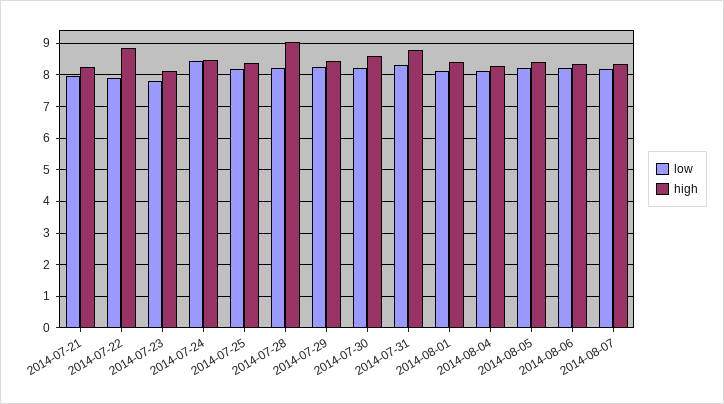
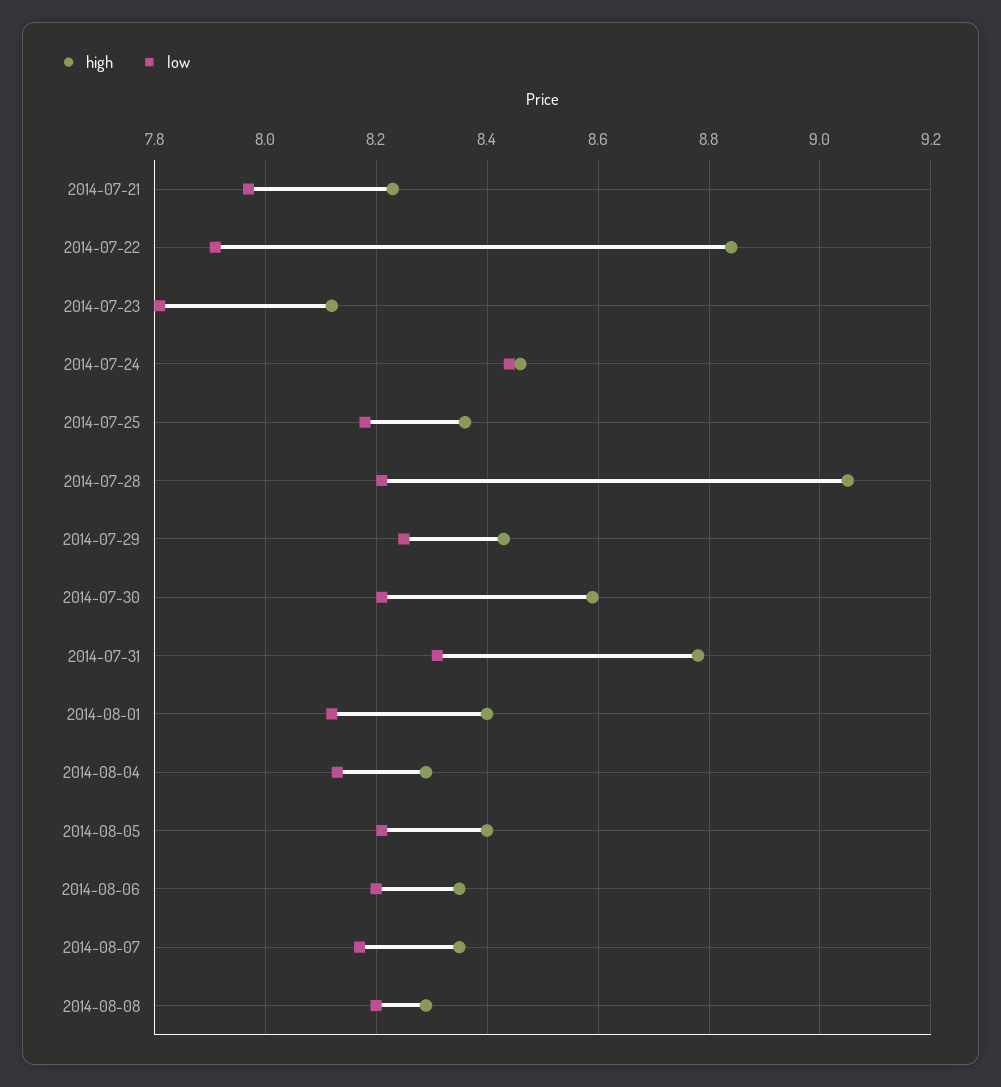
high, 2014-08-08: none -> 8.3
low, 2014-08-08: none -> 8.2

